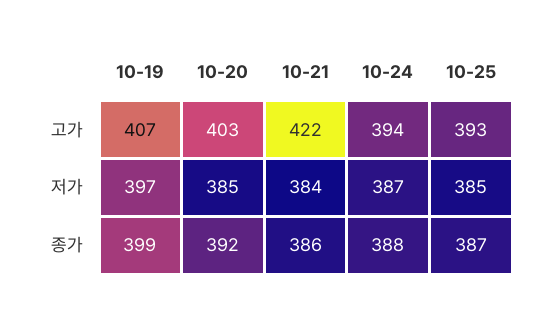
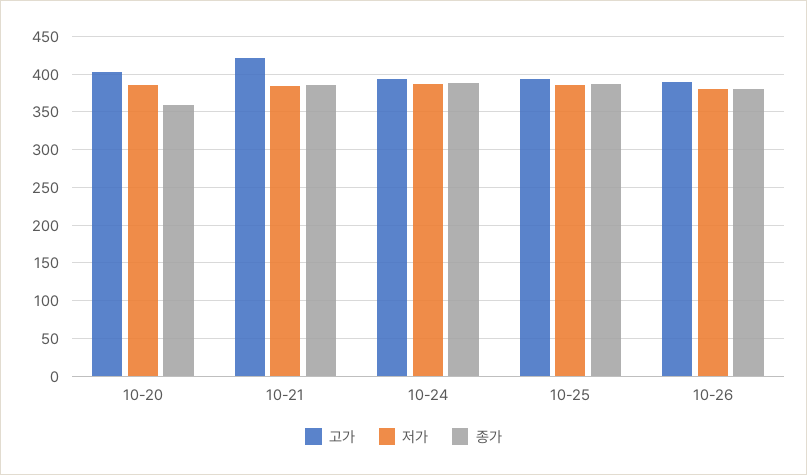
고가, 10-19: 407 -> none
저가, 10-19: 397 -> none
종가, 10-19: 399 -> none
종가, 10-20: 392 -> 360
고가, 10-26: none -> 390
저가, 10-26: none -> 380
종가, 10-26: none -> 380

